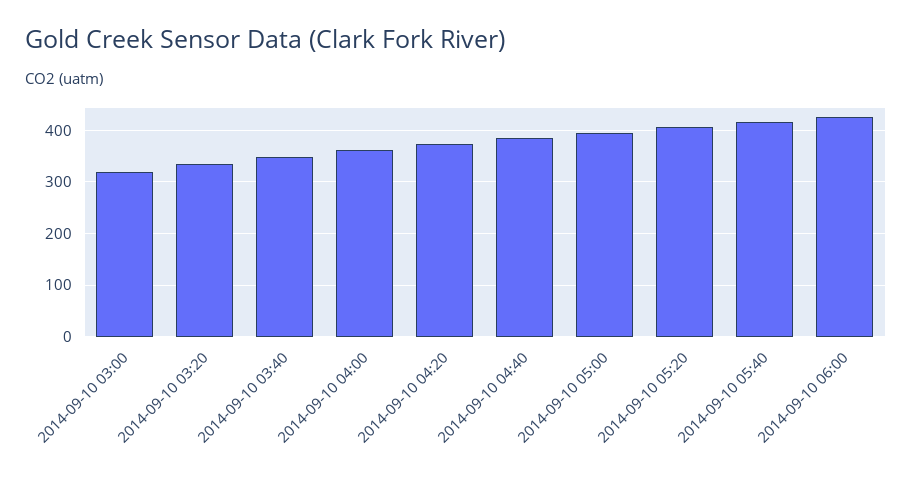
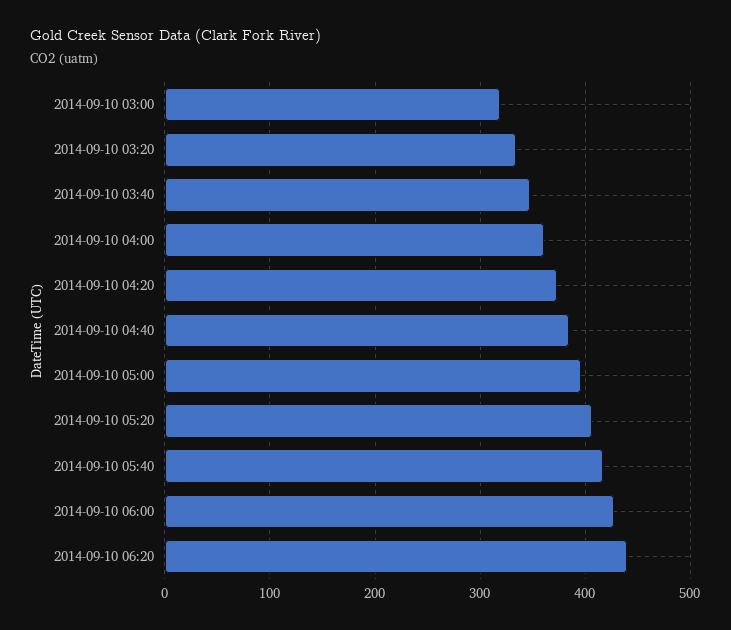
2014-09-10 06:20: none -> 440

